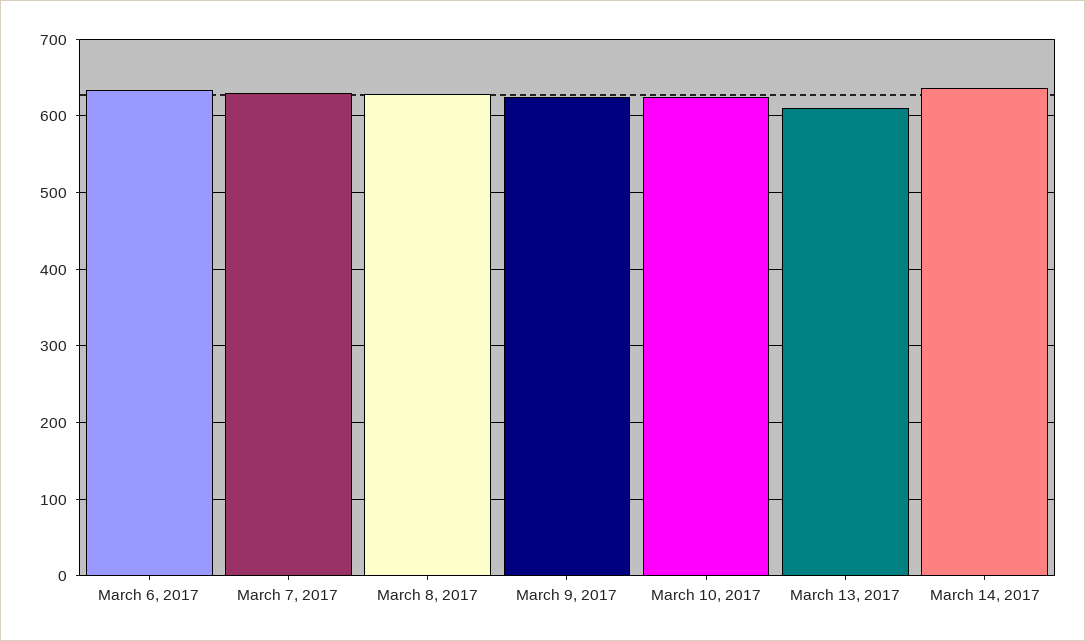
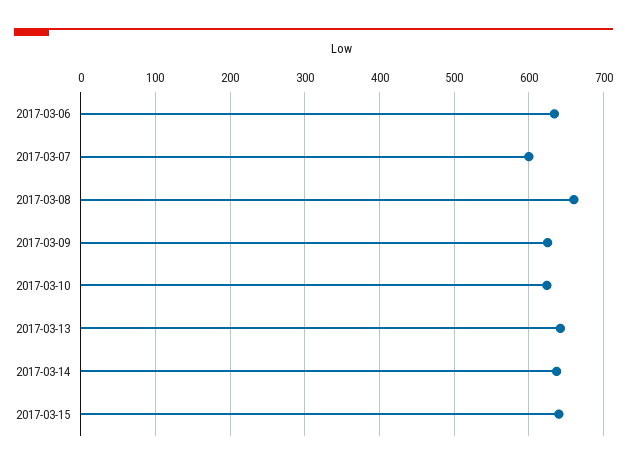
March 7, 2017: 630 -> 600
March 8, 2017: 630 -> 660
March 13, 2017: 610 -> 640
2017-03-15: none -> 640

